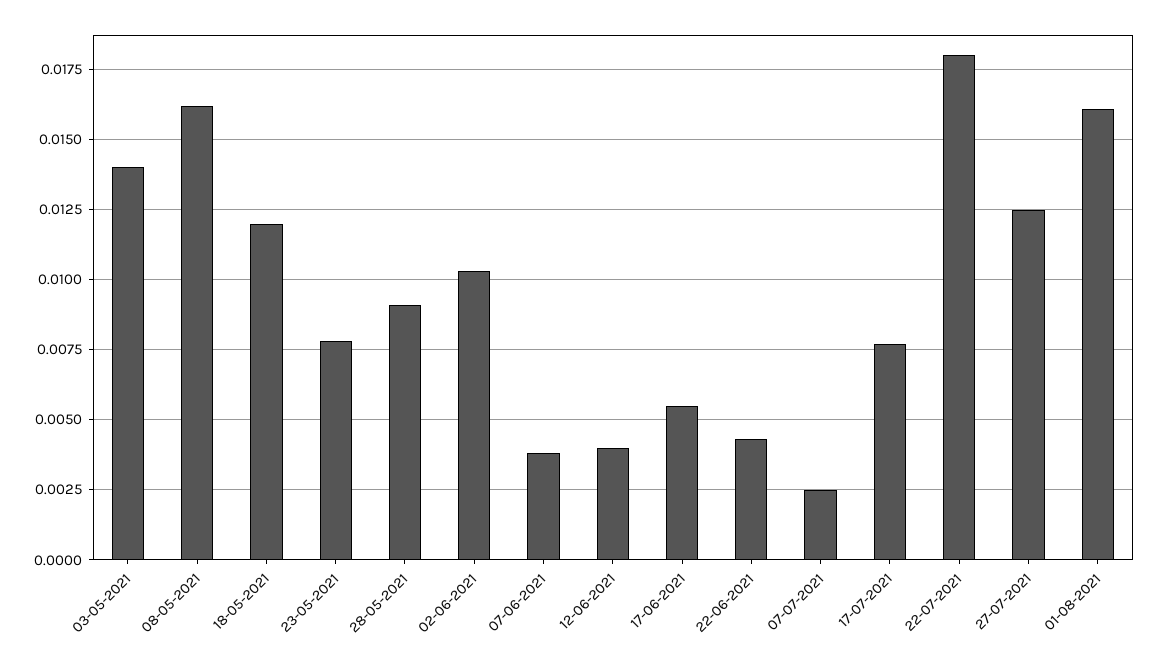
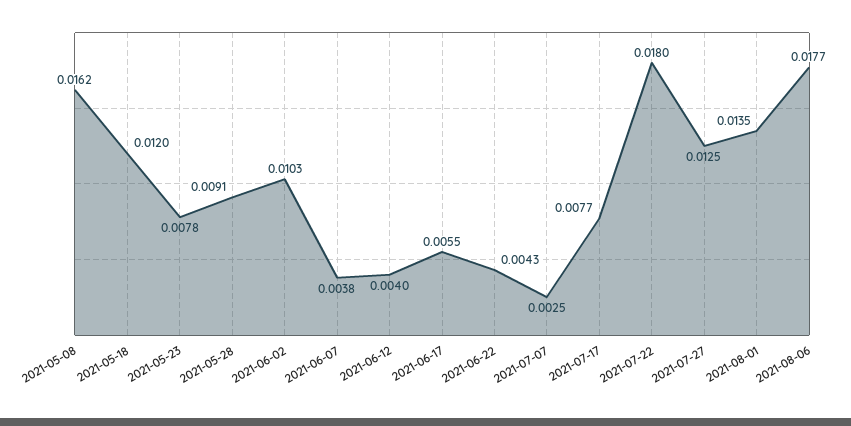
03-05-2021: 0.014 -> none
01-08-2021: 0.016 -> 0.0135
2021-08-06: none -> 0.0177

